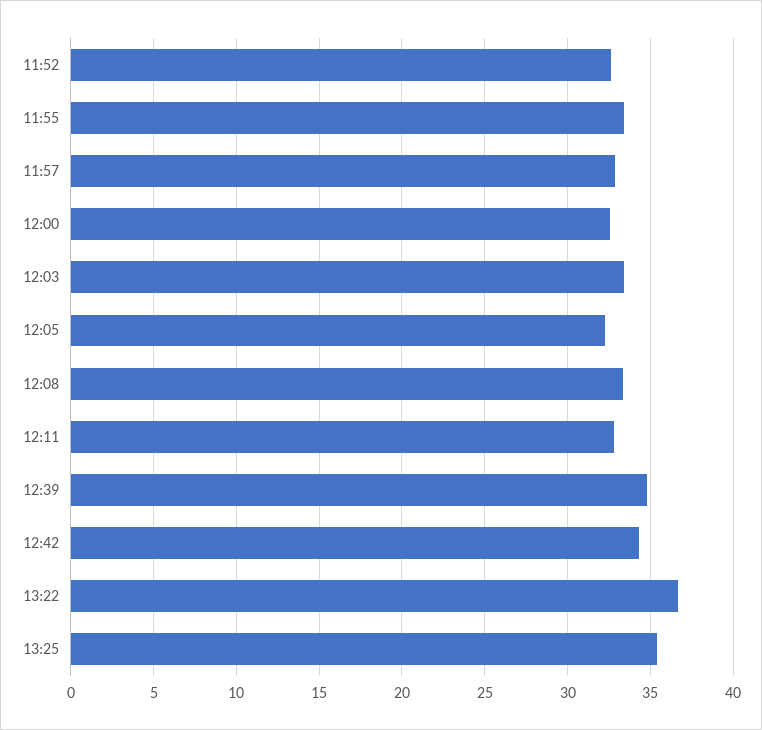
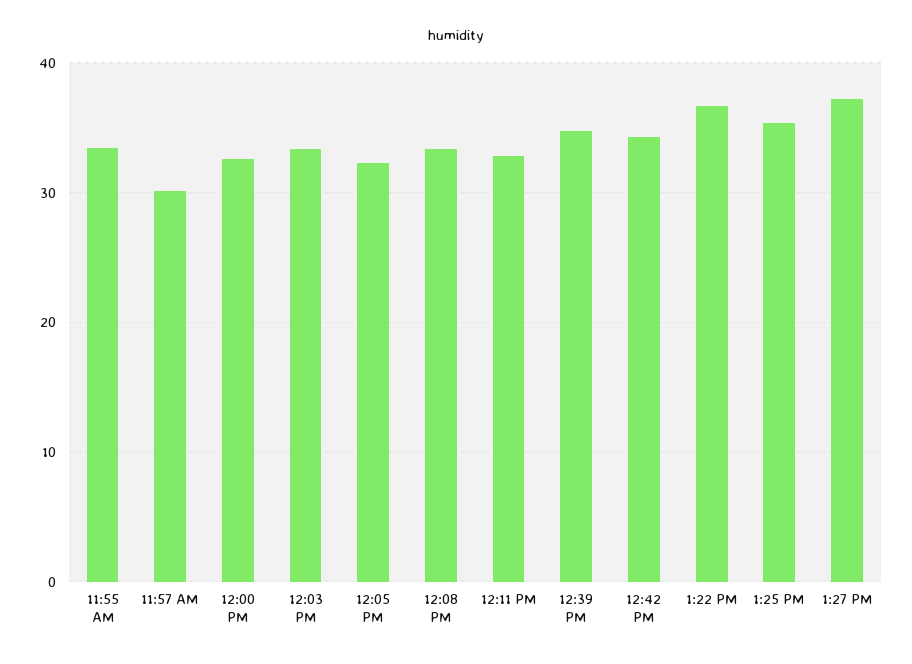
11:52: 32.5 -> none
11:57: 33 -> 30
1:27 PM: none -> 37

